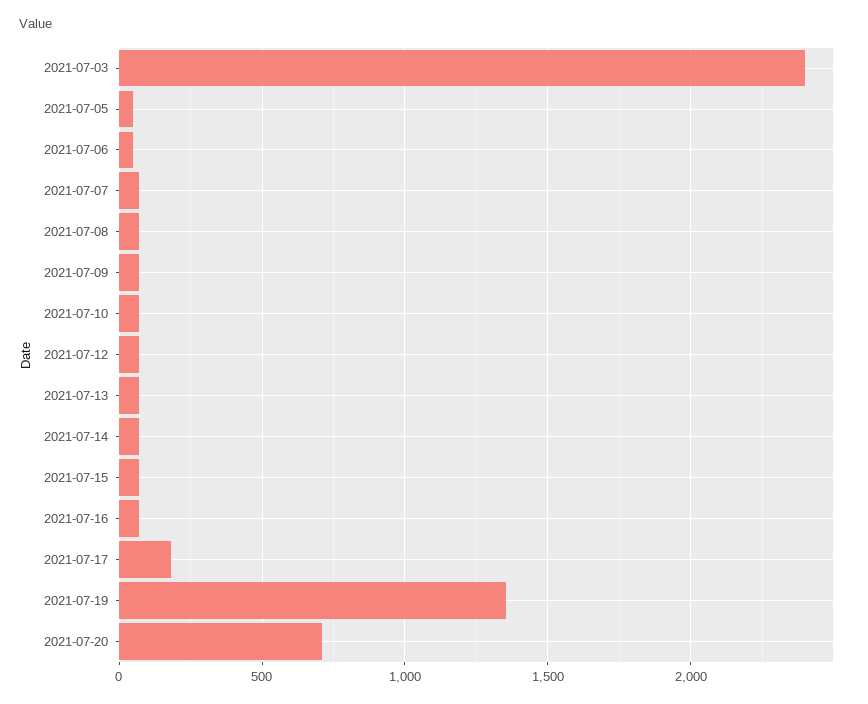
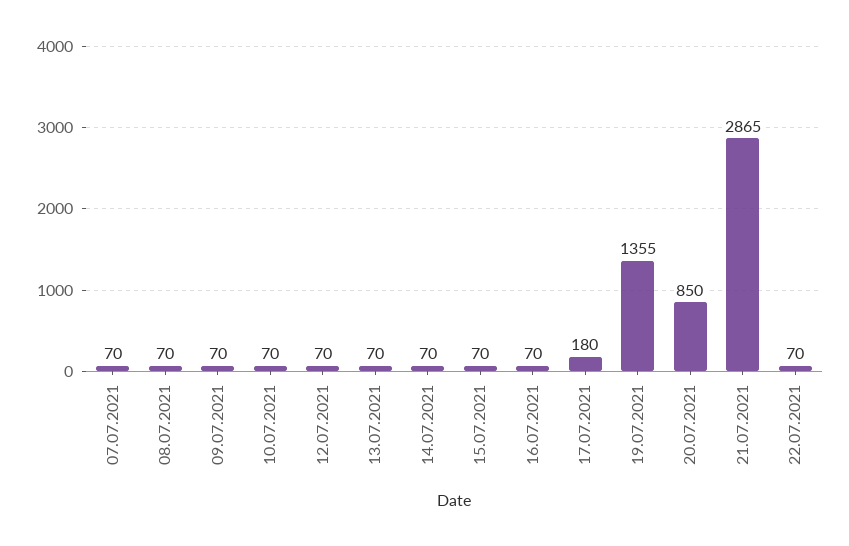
2021-07-03: 2400 -> none
2021-07-05: 50 -> none
2021-07-06: 50 -> none
2021-07-20: 700 -> 850
21.07.2021: none -> 2865
22.07.2021: none -> 70

